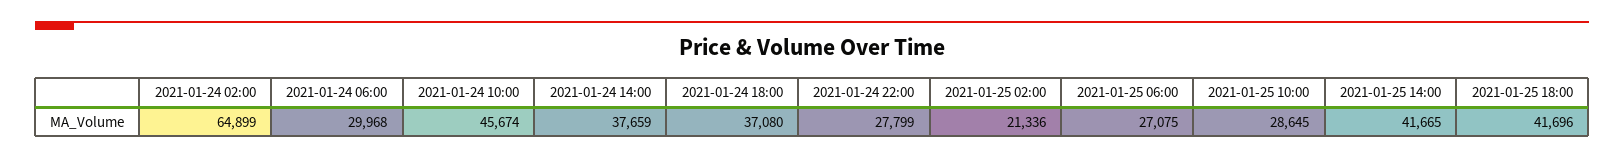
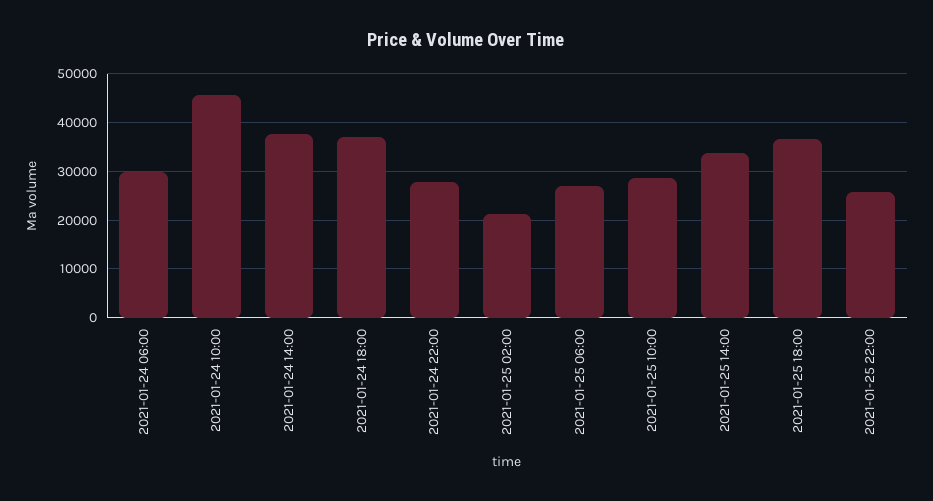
2021-01-24 02:00: 64899 -> none
2021-01-25 14:00: 41665 -> 34000
2021-01-25 18:00: 41696 -> 36000
2021-01-25 22:00: none -> 26000

